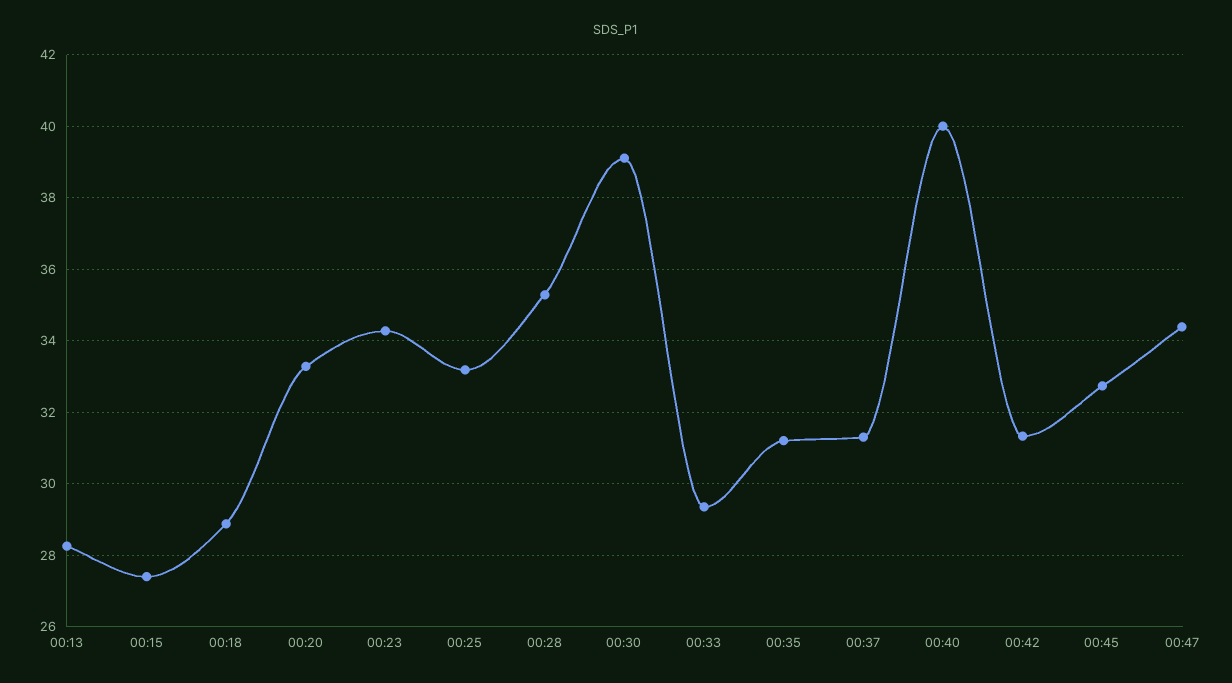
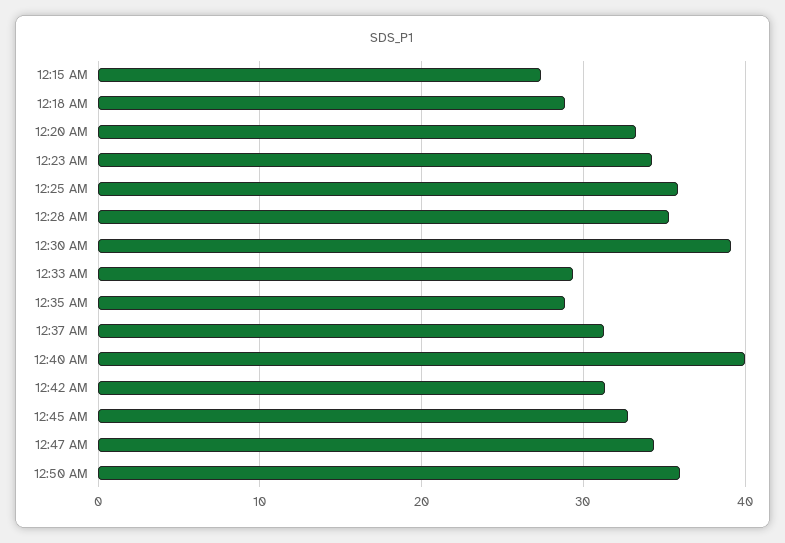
00:13: 28.2 -> none
00:25: 33.2 -> 36
00:35: 31.2 -> 29
12:50 AM: none -> 36

